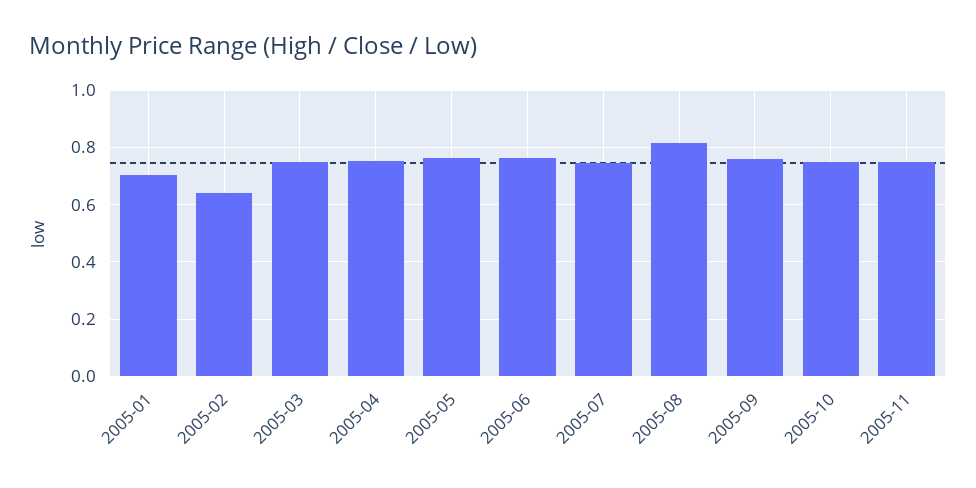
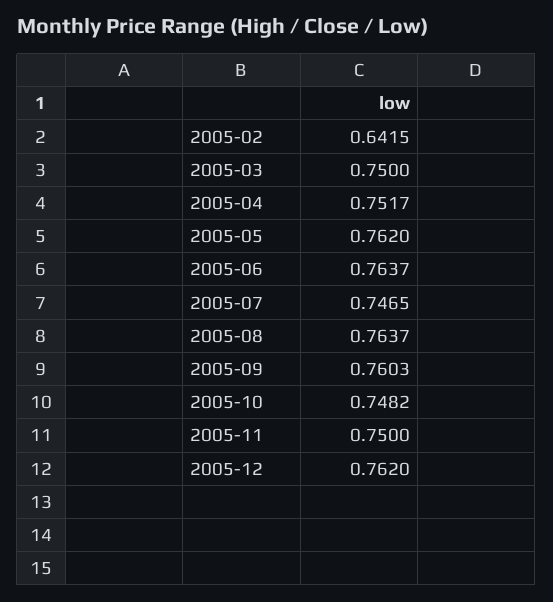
2005-01: 0.7 -> none
2005-08: 0.825 -> 0.7637
2005-12: none -> 0.762

